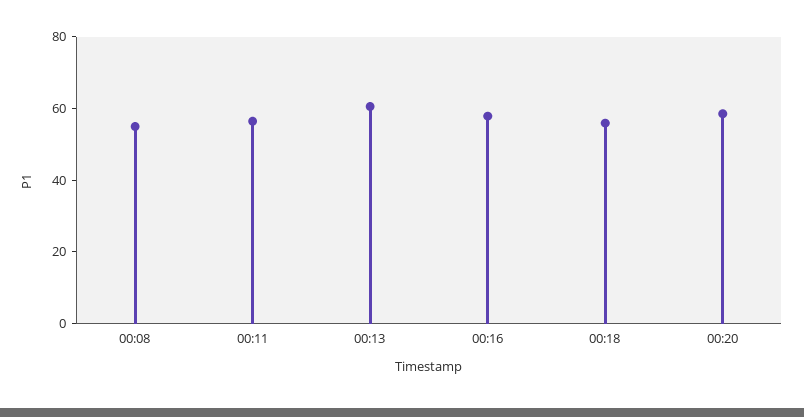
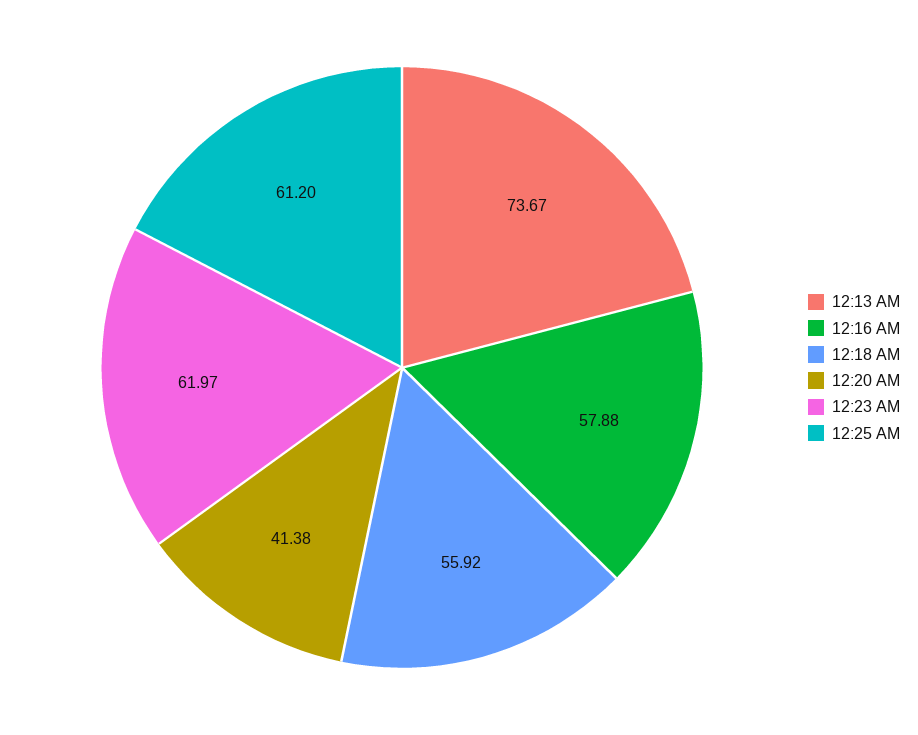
00:08: 55 -> none
00:11: 55 -> none
00:13: 60 -> 73.67
00:20: 60 -> 41.38
12:23 AM: none -> 61.97
12:25 AM: none -> 61.2

